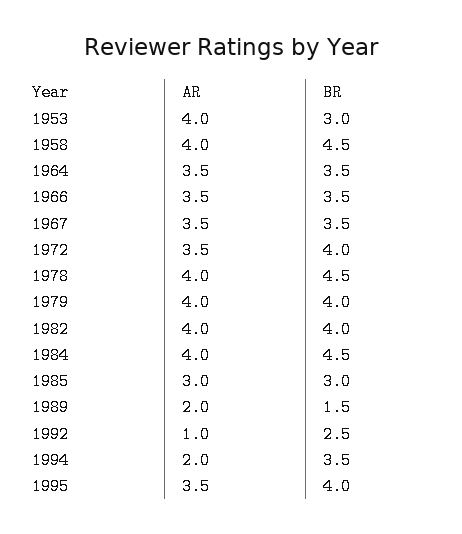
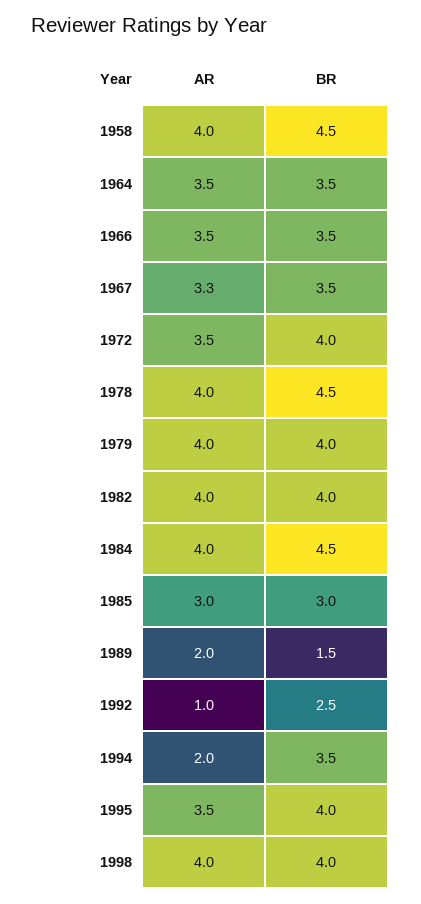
AR, 1953: 4 -> none
BR, 1953: 3 -> none
AR, 1967: 3.5 -> 3.3
AR, 1998: none -> 4
BR, 1998: none -> 4

